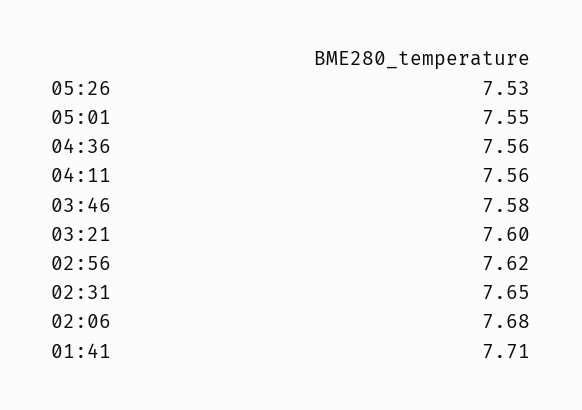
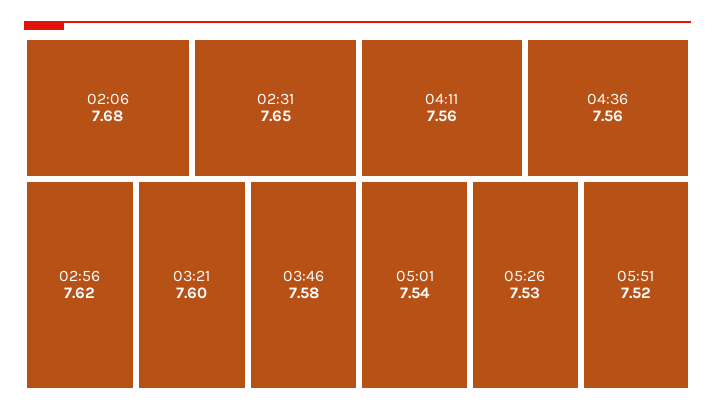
05:01: 7.55 -> 7.54
01:41: 7.71 -> none
05:51: none -> 7.52

